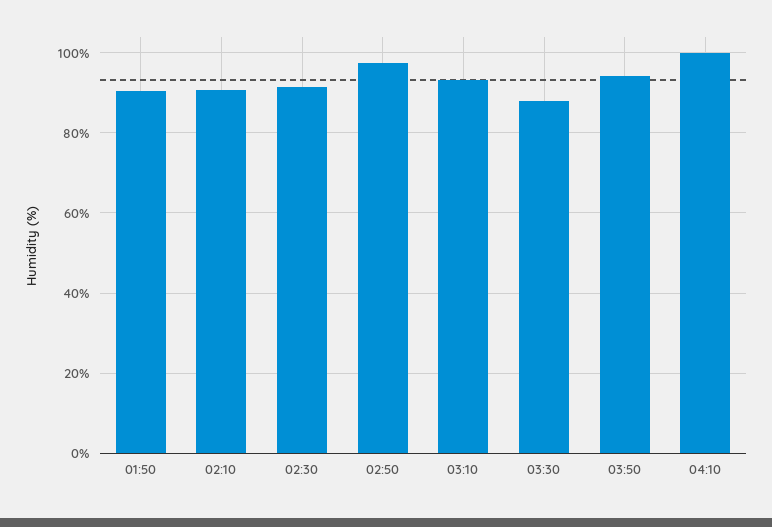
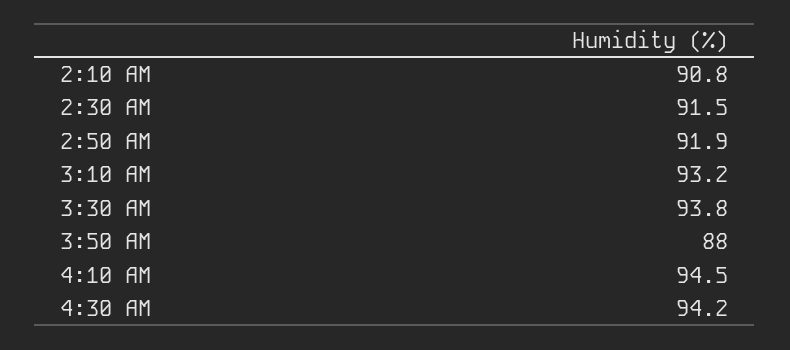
01:50: 90 -> none
02:50: 98 -> 91.9
03:30: 88 -> 93.8
03:50: 94 -> 88
04:10: 100 -> 94.5
4:30 AM: none -> 94.2

